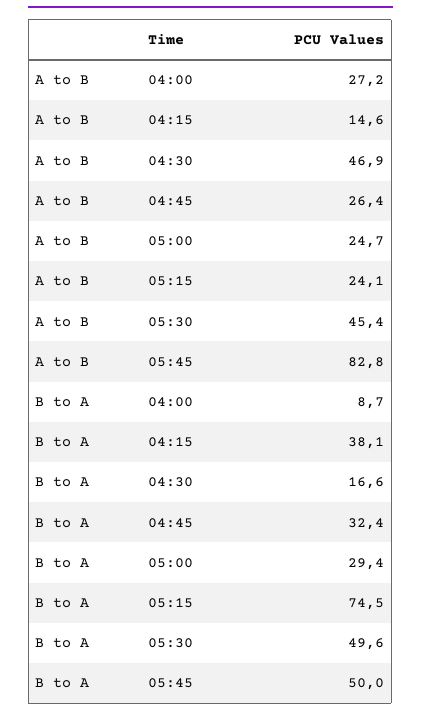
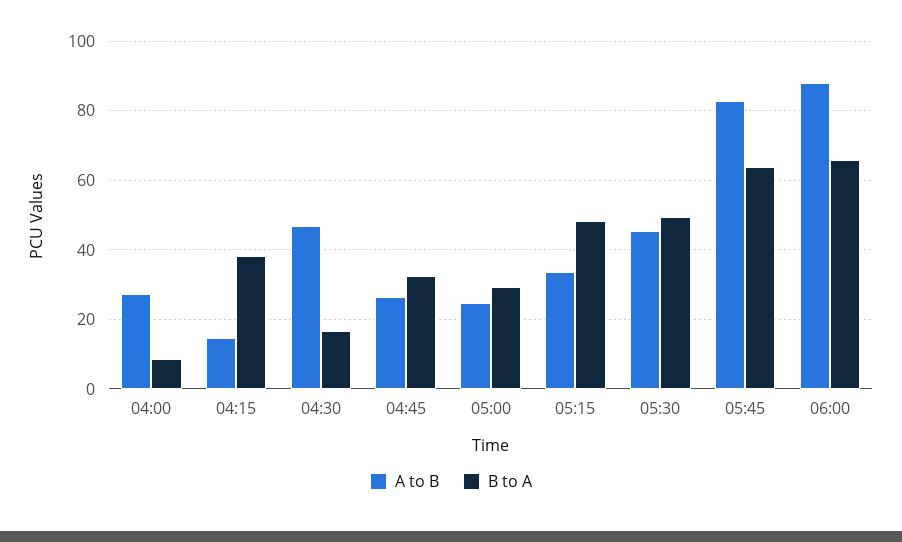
A to B, 05:15: 24.1 -> 34
B to A, 05:15: 74.5 -> 48
B to A, 05:45: 50 -> 64
A to B, 06:00: none -> 88
B to A, 06:00: none -> 66

